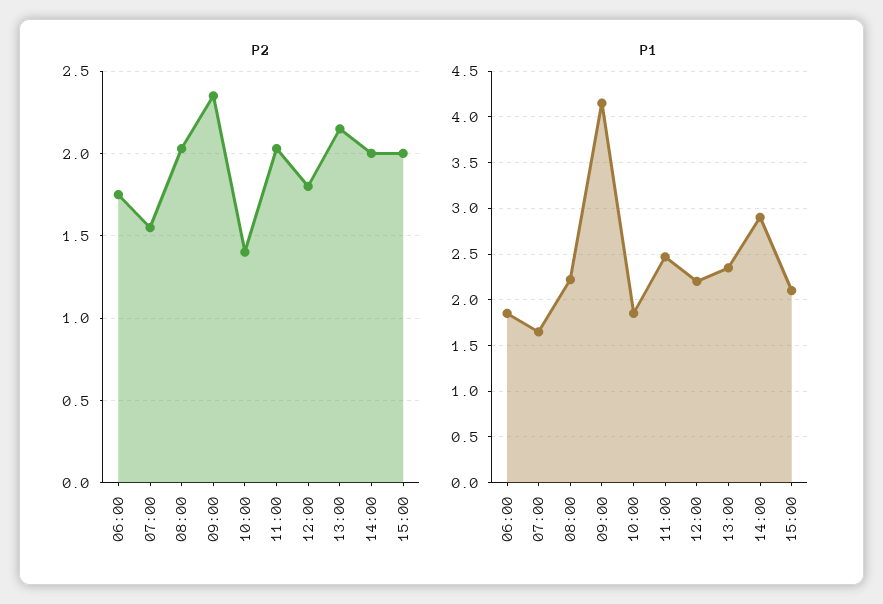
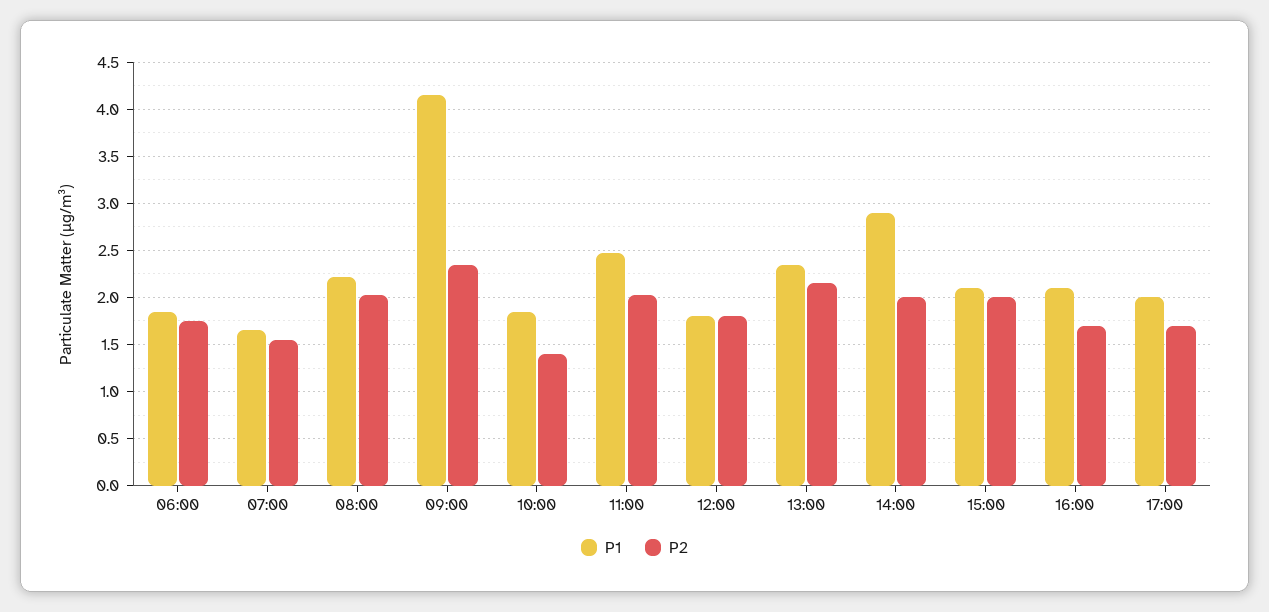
P1, 12:00: 2.2 -> 1.8
P1, 16:00: none -> 2.1
P2, 16:00: none -> 1.7
P1, 17:00: none -> 2
P2, 17:00: none -> 1.7

